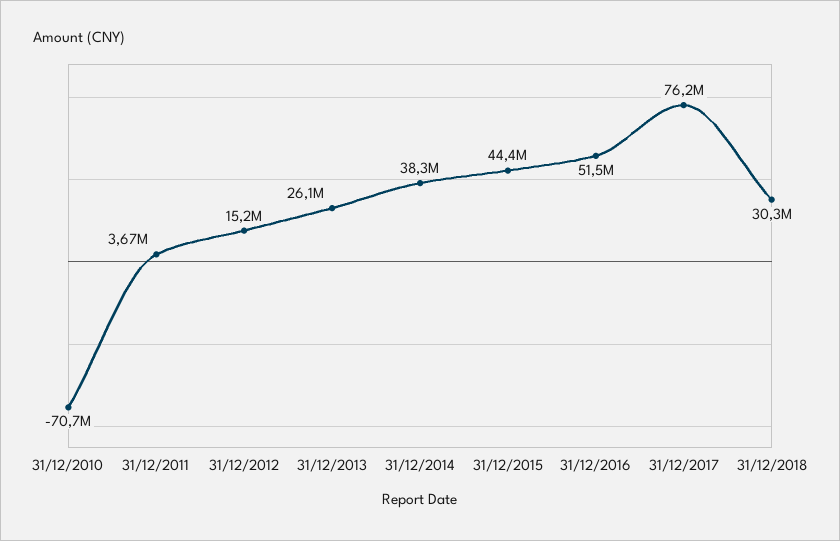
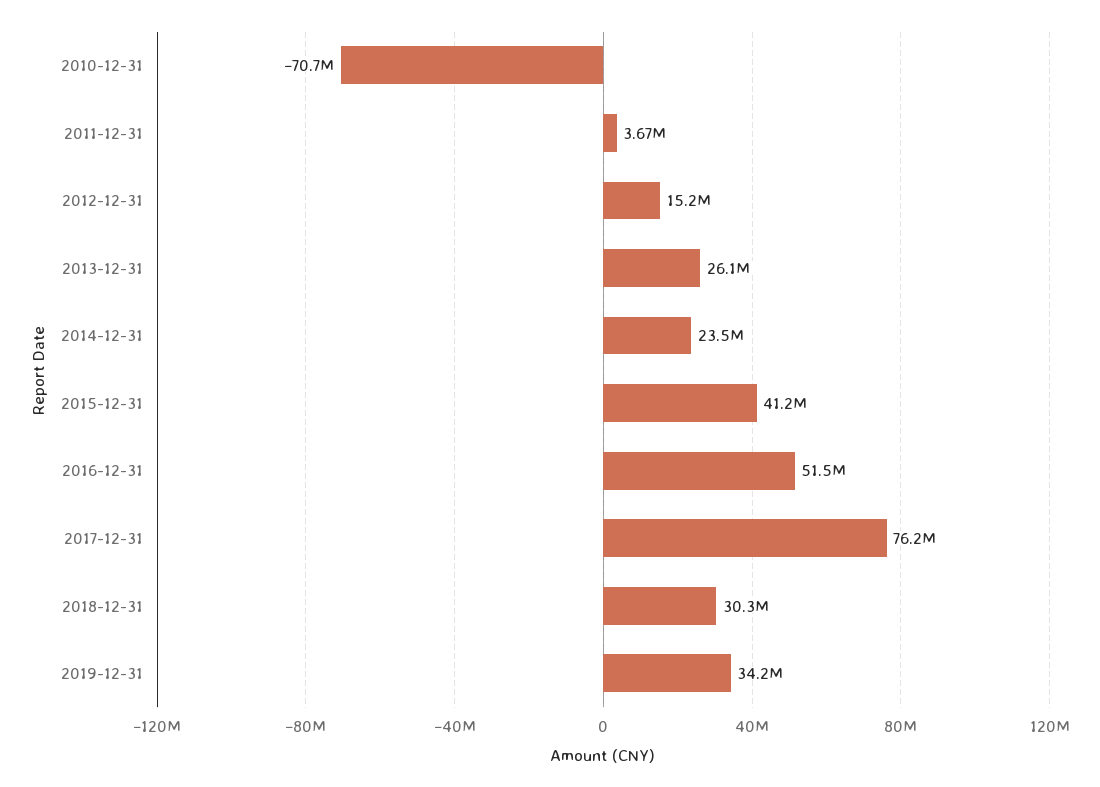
31/12/2014: 38300000 -> 23500000
31/12/2015: 44400000 -> 41200000
2019-12-31: none -> 34200000

